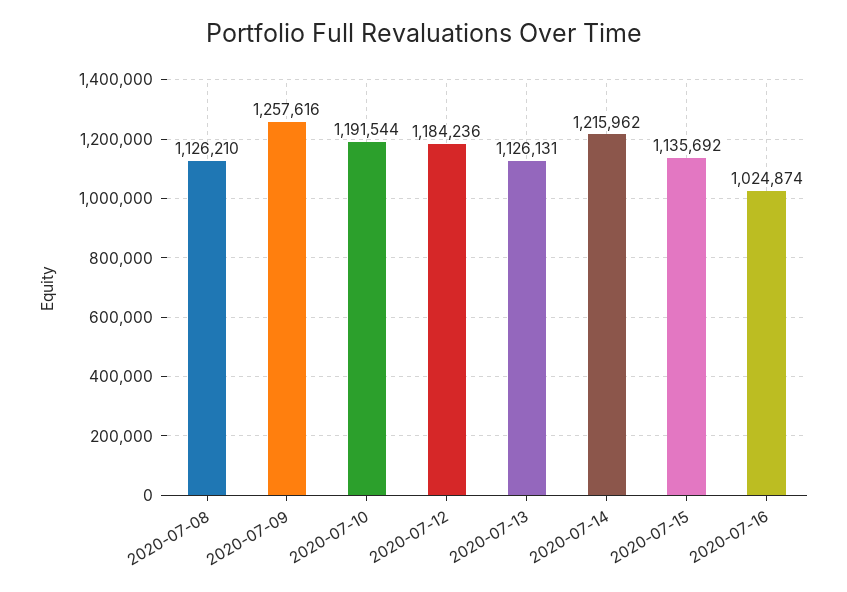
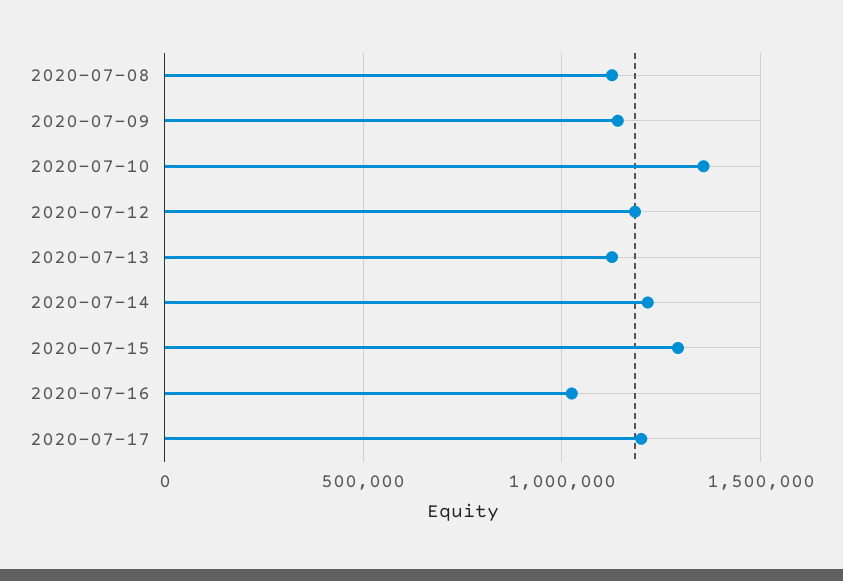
2020-07-09: 1257616 -> 1150000
2020-07-10: 1191544 -> 1350000
2020-07-15: 1135692 -> 1300000
2020-07-17: none -> 1200000

